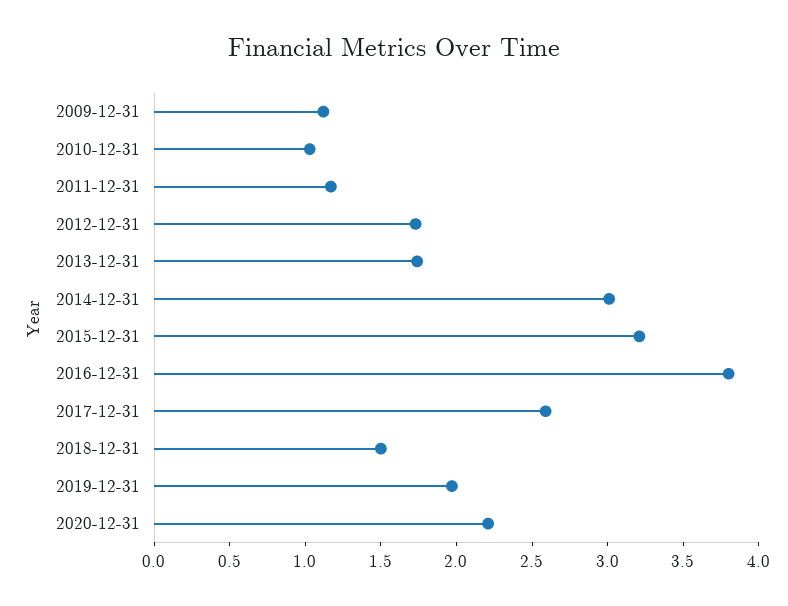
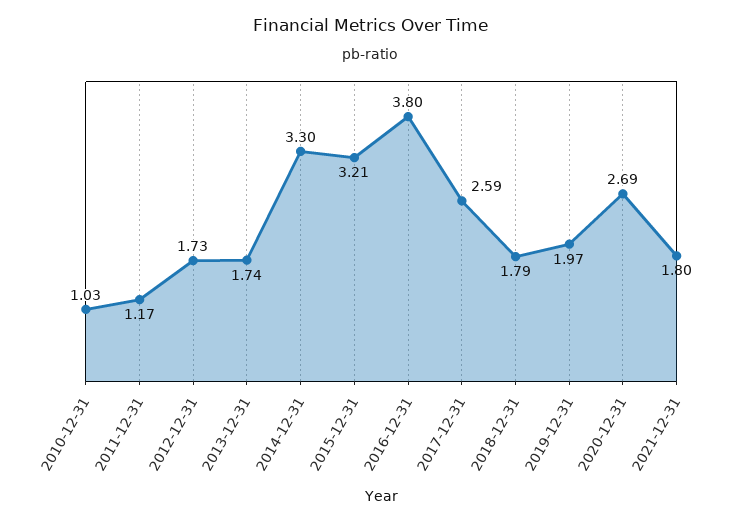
2009-12-31: 1.1 -> none
2014-12-31: 3 -> 3.3
2018-12-31: 1.5 -> 1.79
2020-12-31: 2.2 -> 2.69
2021-12-31: none -> 1.8

